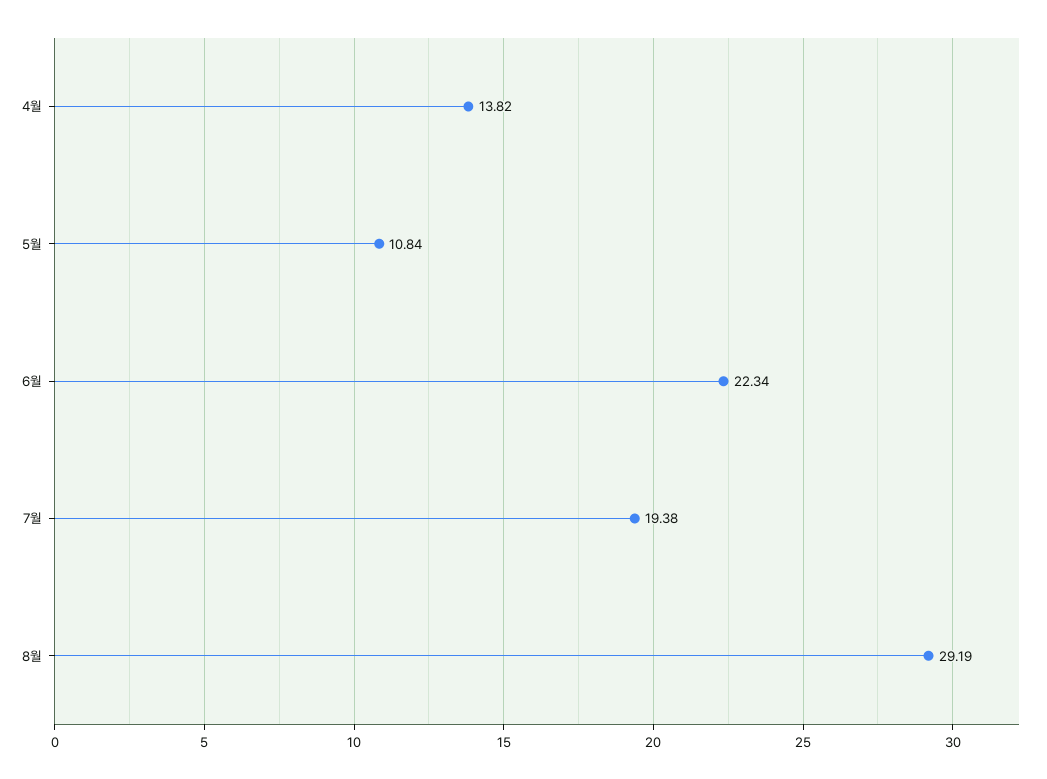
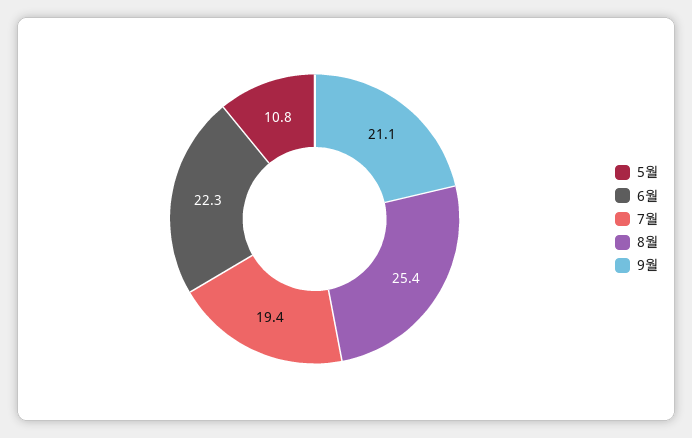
4월: 13.82 -> none
8월: 29.19 -> 25.4
9월: none -> 21.1

